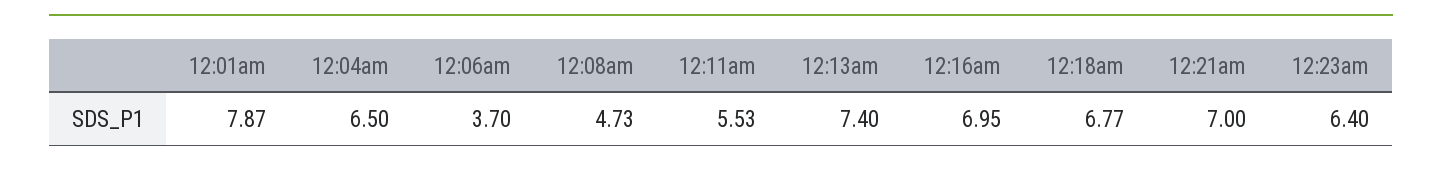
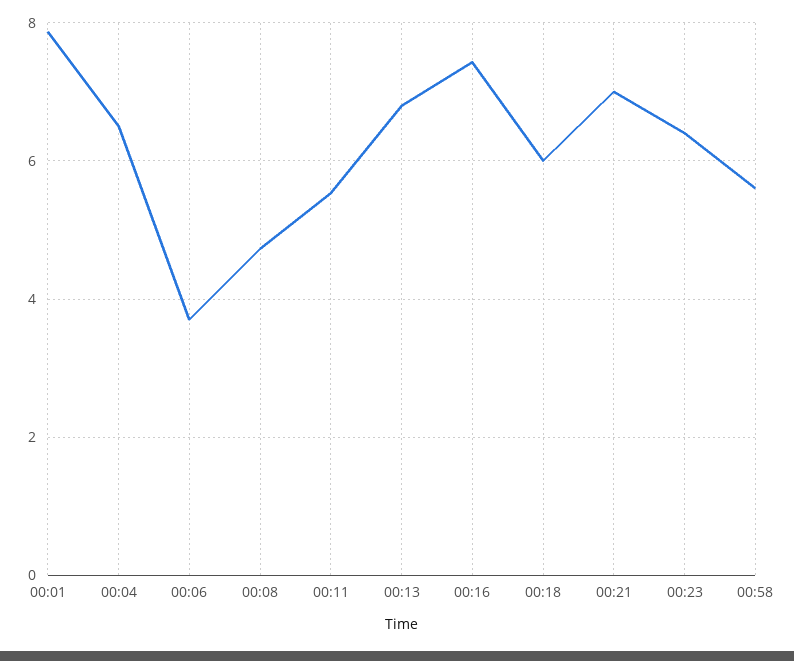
12:13am: 7.4 -> 6.8
12:16am: 6.95 -> 7.4
12:18am: 6.77 -> 6
00:58: none -> 5.6

